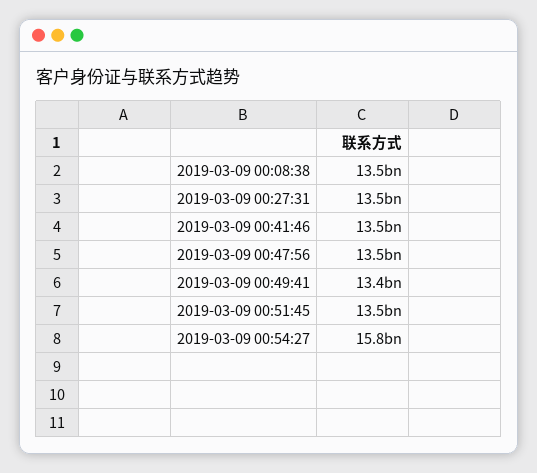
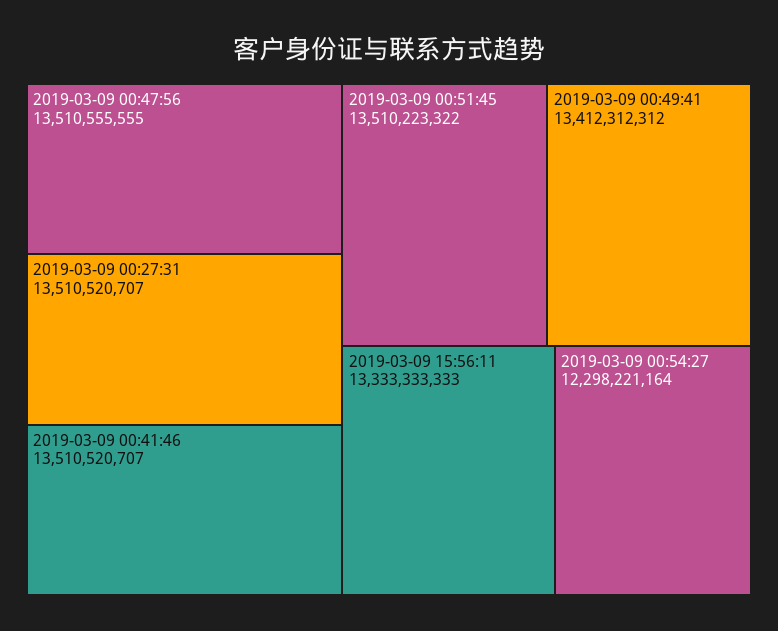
2019-03-09 00:08:38: 13500000000 -> none
2019-03-09 00:54:27: 15800000000 -> 12298221164
2019-03-09 15:56:11: none -> 13333333333

